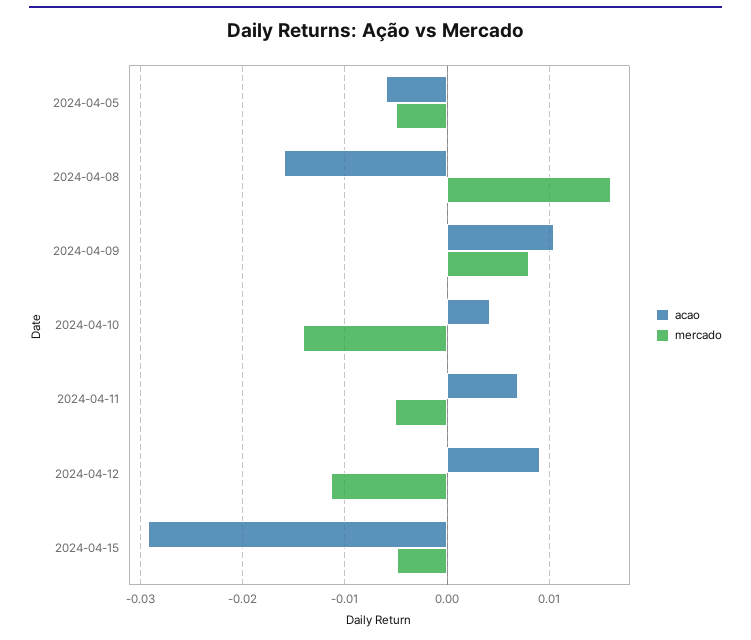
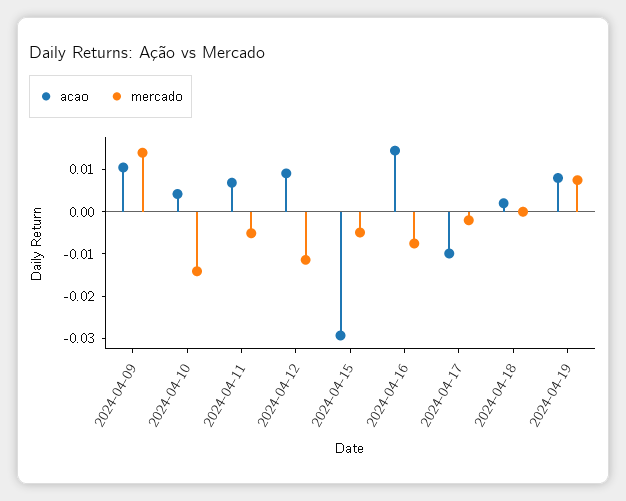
acao, 2024-04-05: -0.006 -> none
mercado, 2024-04-05: -0.005 -> none
acao, 2024-04-08: -0.016 -> none
mercado, 2024-04-08: 0.016 -> none
mercado, 2024-04-09: 0.008 -> 0.014
acao, 2024-04-16: none -> 0.014
mercado, 2024-04-16: none -> -0.008
acao, 2024-04-17: none -> -0.01
mercado, 2024-04-17: none -> -0.002
acao, 2024-04-18: none -> 0.002
mercado, 2024-04-18: none -> 0
acao, 2024-04-19: none -> 0.008
mercado, 2024-04-19: none -> 0.008

